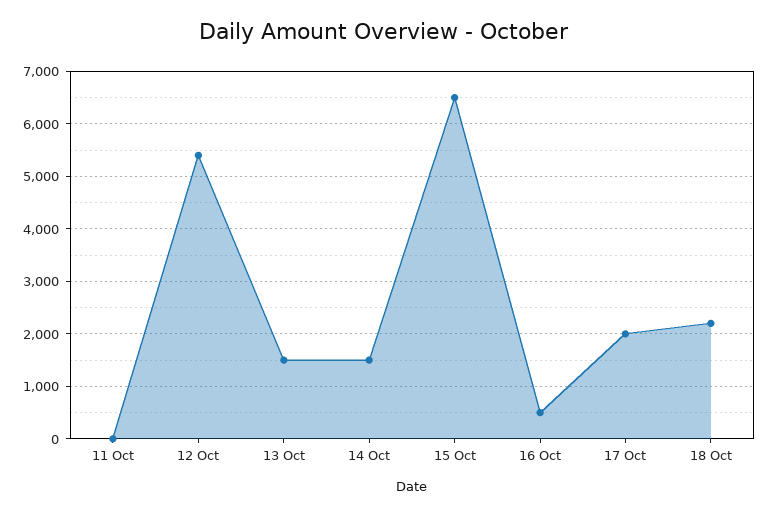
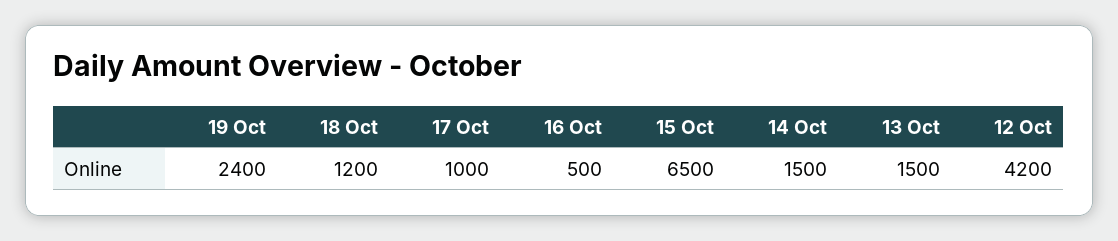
11 Oct: 0 -> none
12 Oct: 5400 -> 4200
17 Oct: 2000 -> 1000
18 Oct: 2200 -> 1200
19 Oct: none -> 2400

